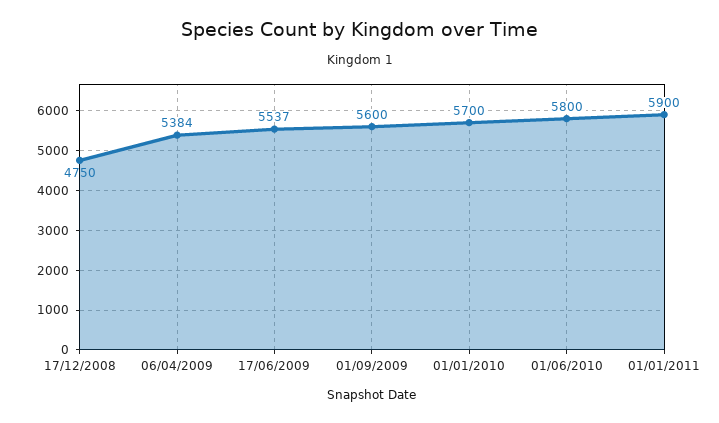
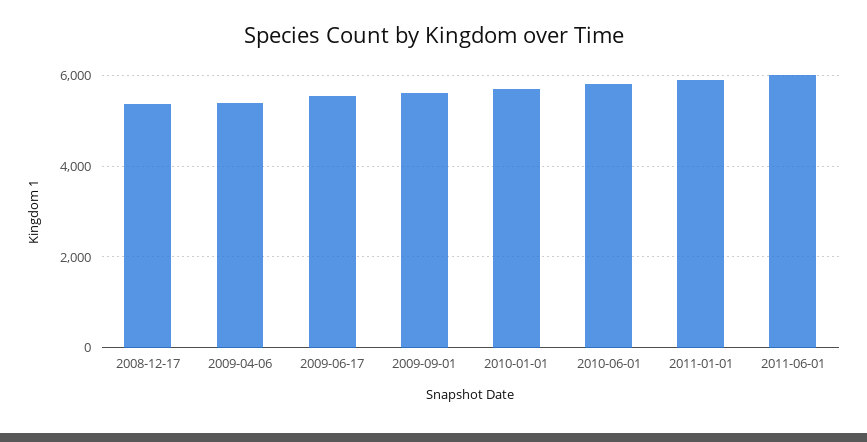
17/12/2008: 4750 -> 5400
2011-06-01: none -> 6000

